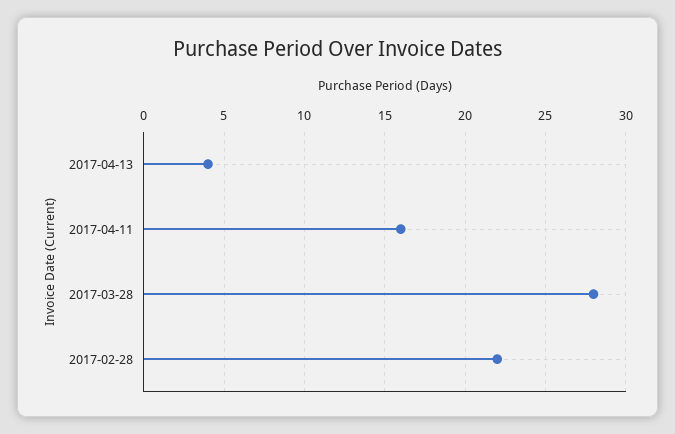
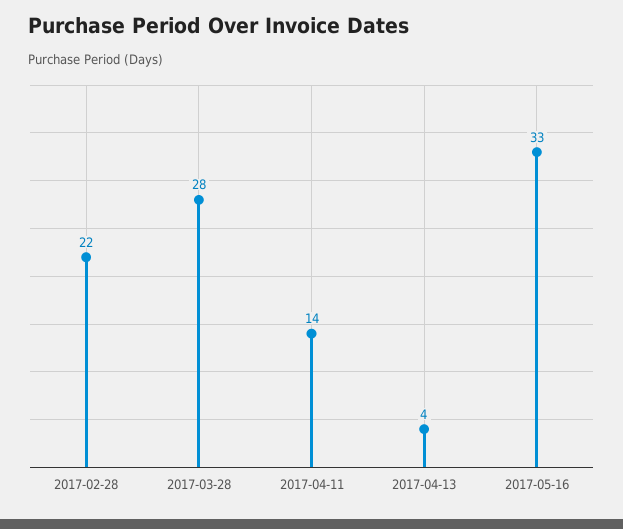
2017-04-11: 16 -> 14
2017-05-16: none -> 33

